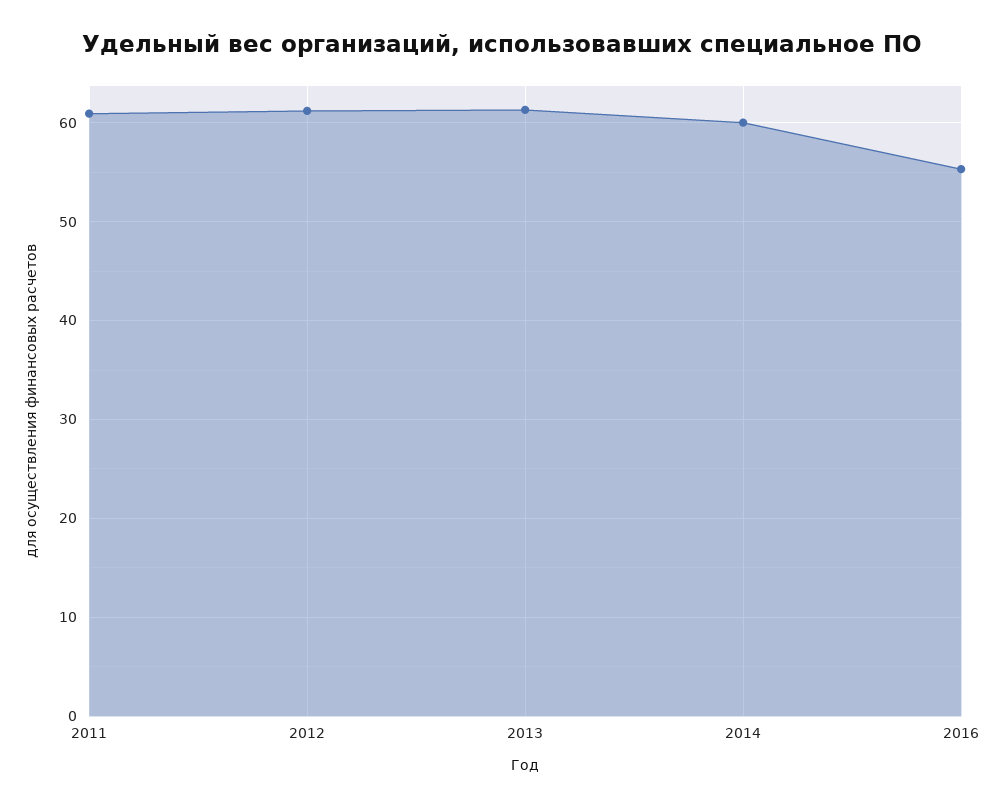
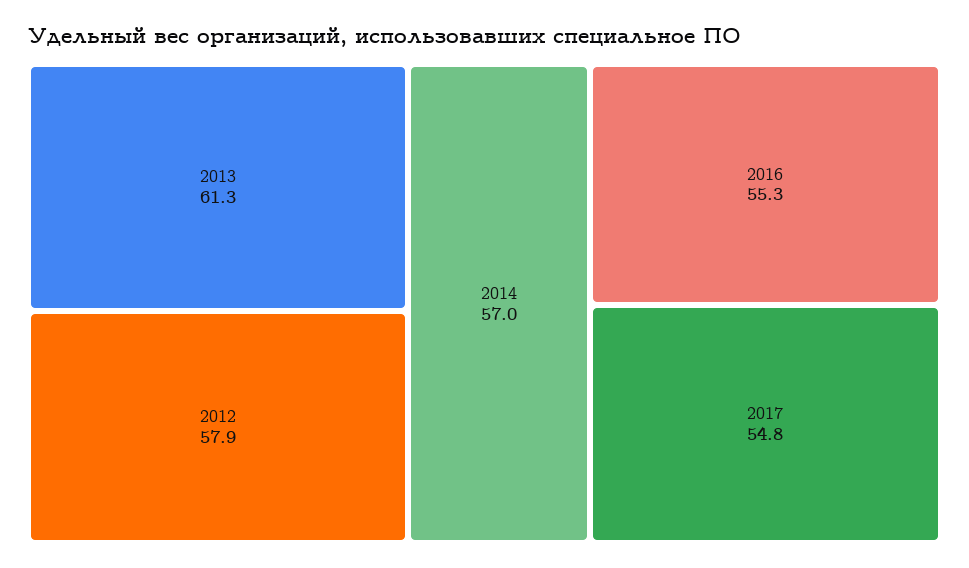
2011: 61 -> none
2012: 61 -> 57.9
2014: 60 -> 57
2017: none -> 54.8

